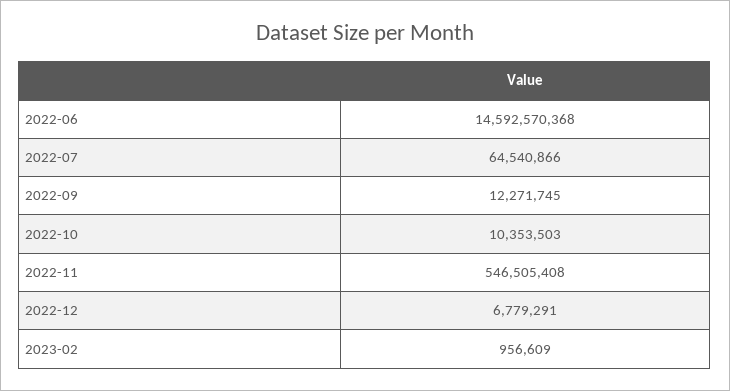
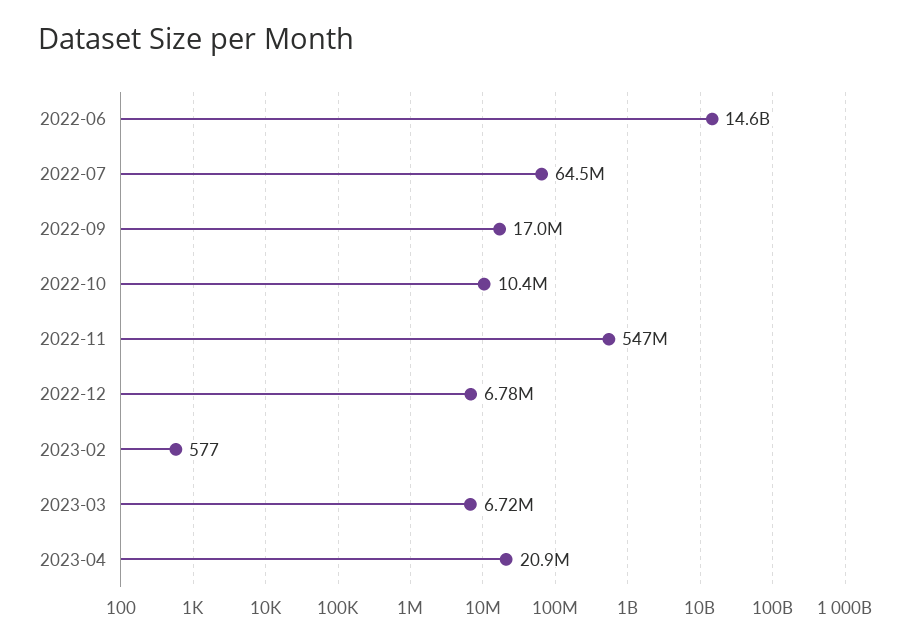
2022-09: 12271745 -> 17000000
2023-02: 956609 -> 577
2023-03: none -> 6720000
2023-04: none -> 20900000

